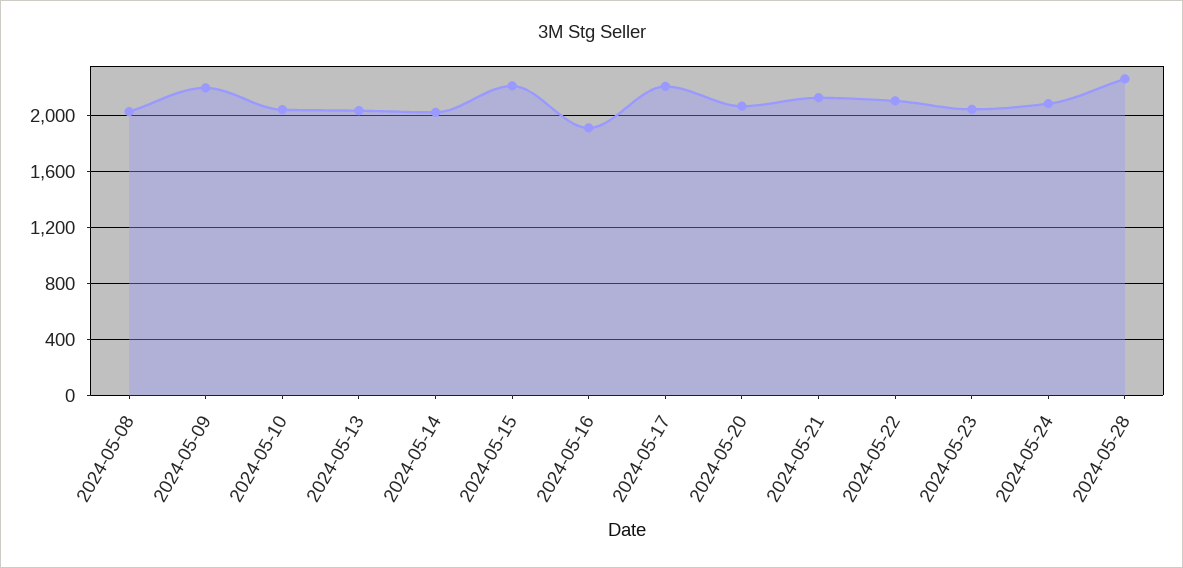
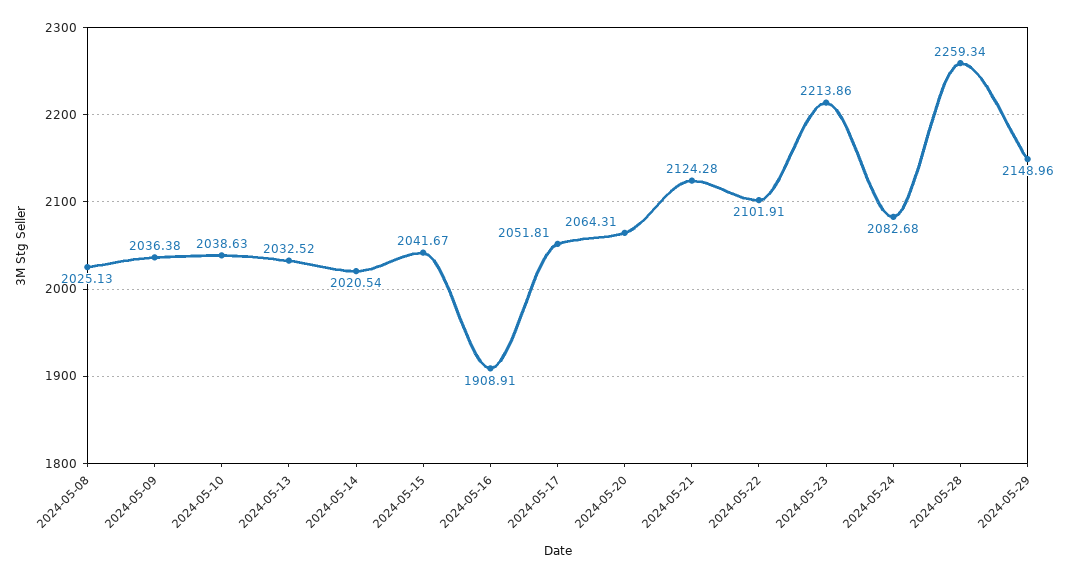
2024-05-09: 2200 -> 2036.38
2024-05-15: 2200 -> 2041.67
2024-05-17: 2200 -> 2051.81
2024-05-23: 2050 -> 2213.86
2024-05-29: none -> 2148.96

